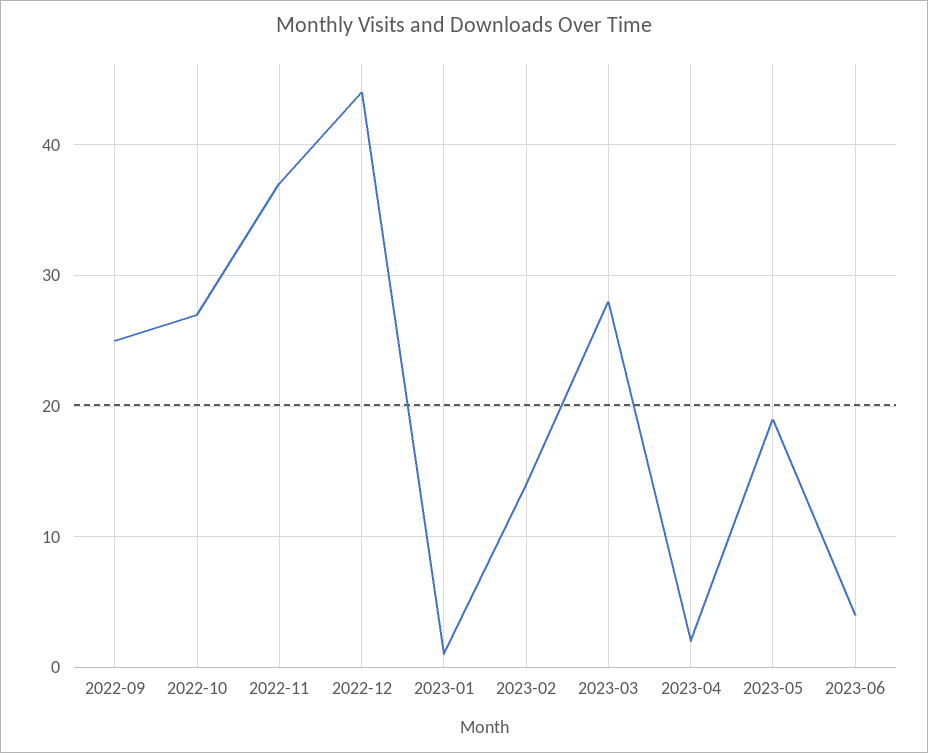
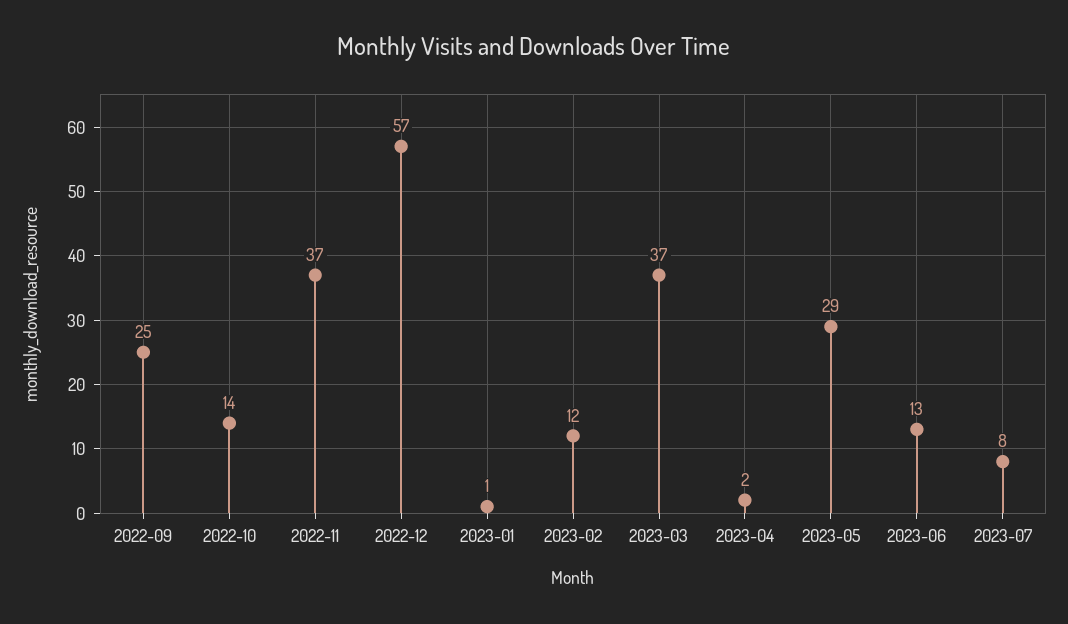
2022-10: 27 -> 14
2022-12: 44 -> 57
2023-02: 14 -> 12
2023-03: 28 -> 37
2023-05: 19 -> 29
2023-06: 4 -> 13
2023-07: none -> 8

